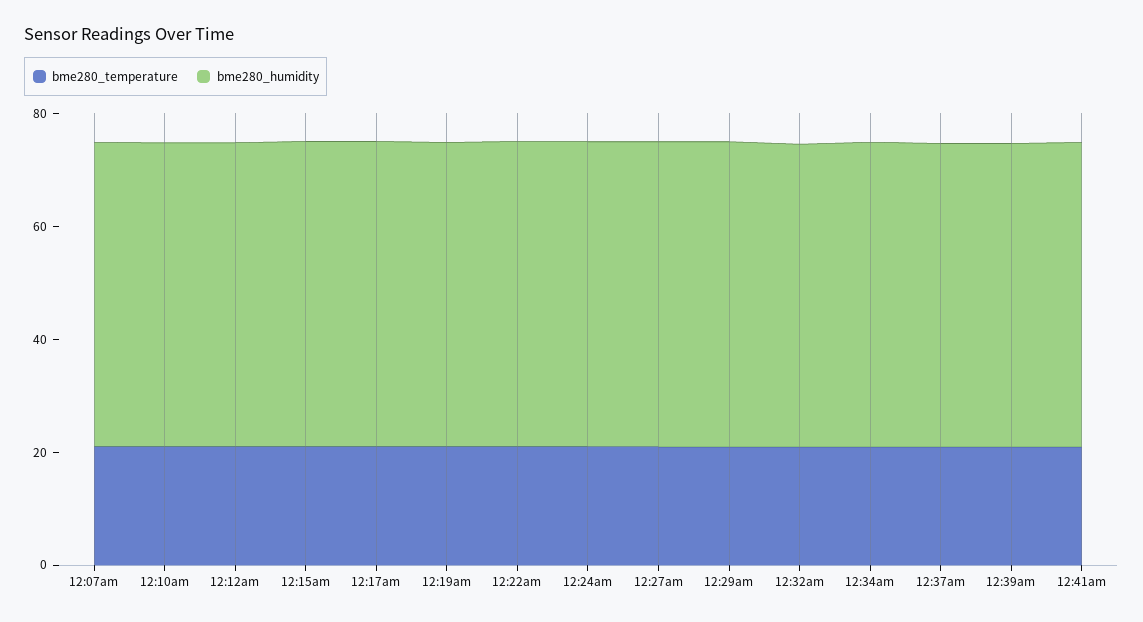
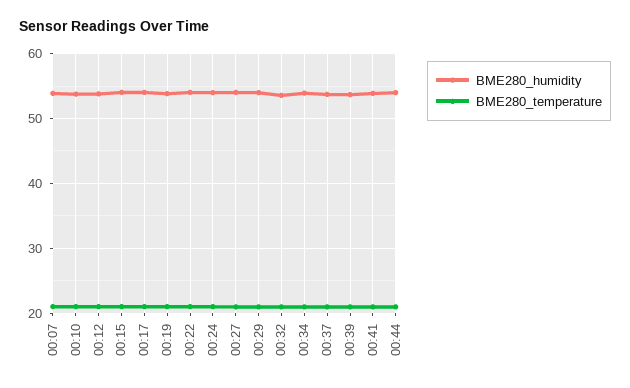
bme280_humidity, 00:44: none -> 54
bme280_temperature, 00:44: none -> 21

